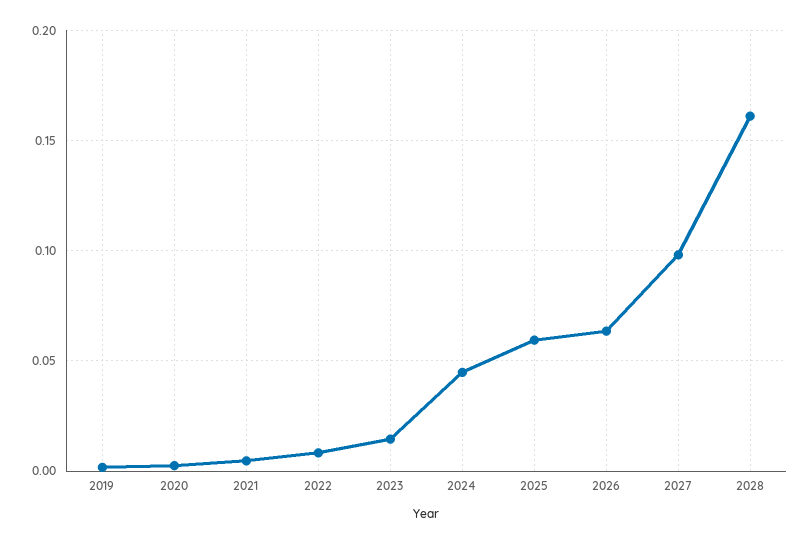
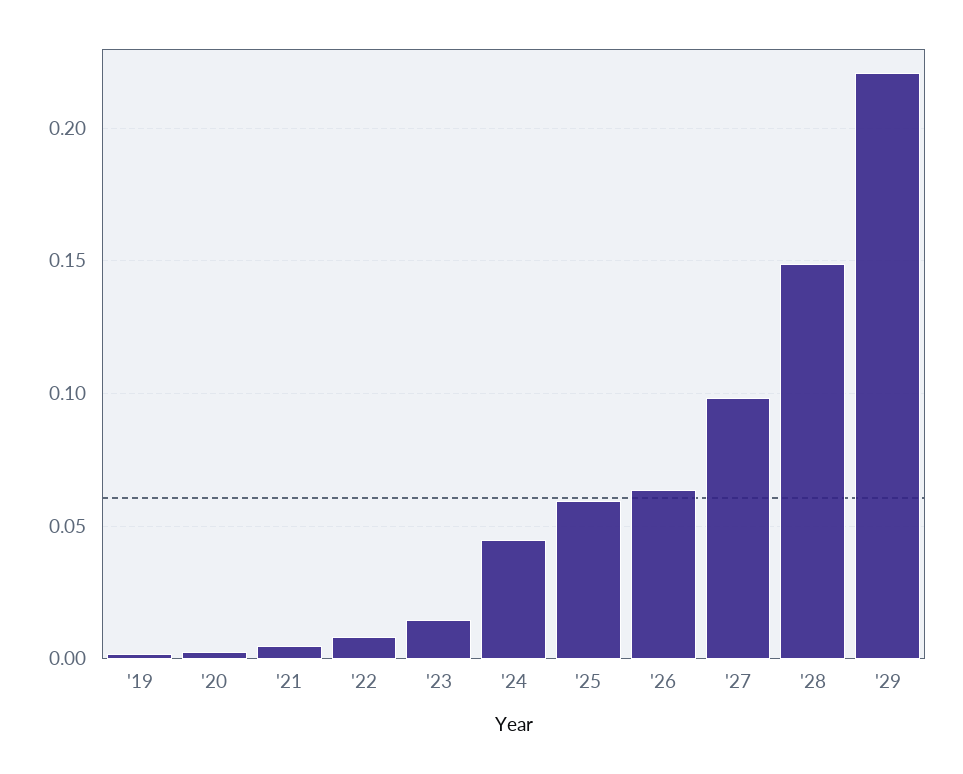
2028: 0.16 -> 0.15
'29: none -> 0.22

